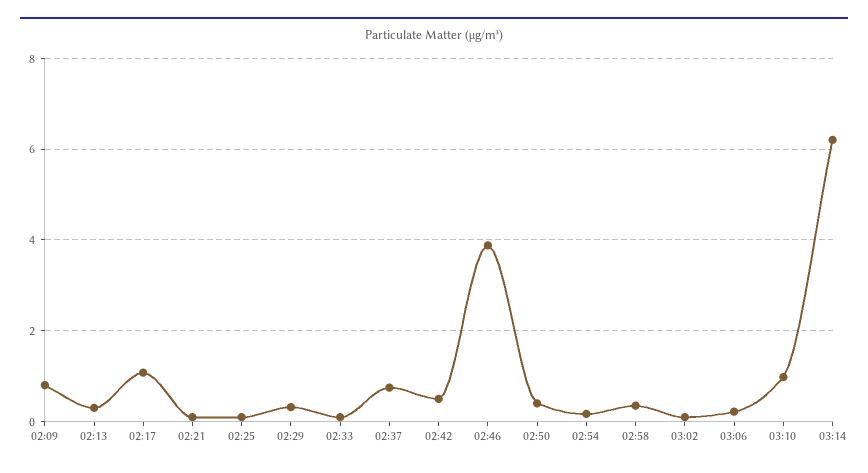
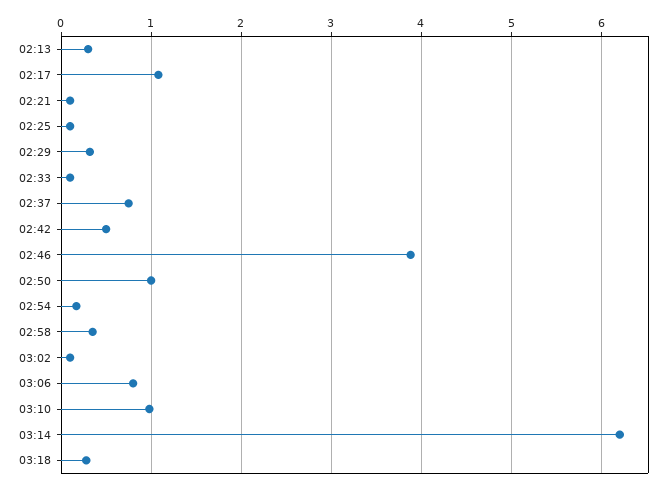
02:09: 0.8 -> none
02:50: 0.4 -> 1
03:06: 0.2 -> 0.8
03:18: none -> 0.3

